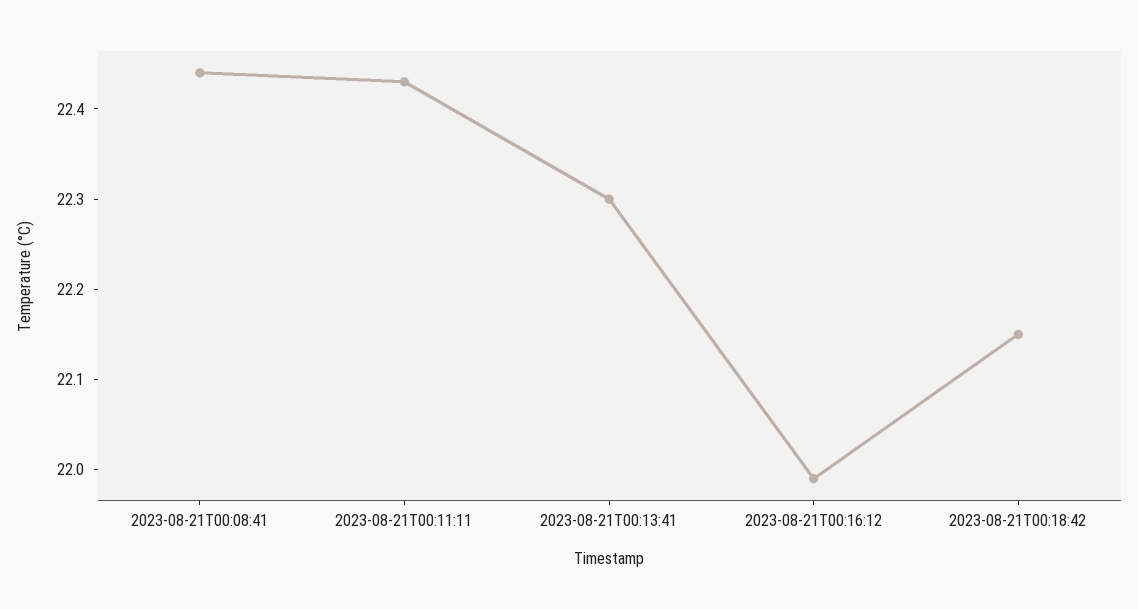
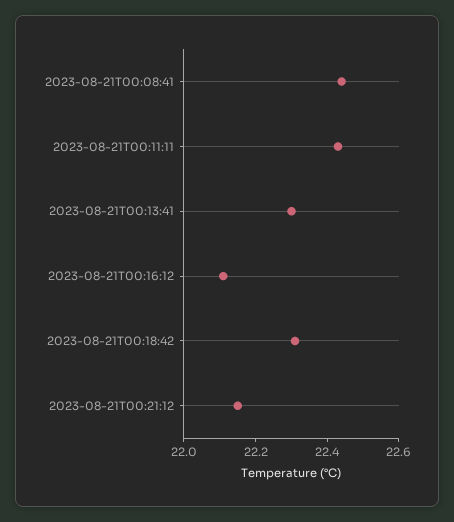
2023-08-21T00:16:12: 21.99 -> 22.1
2023-08-21T00:18:42: 22.15 -> 22.3
2023-08-21T00:21:12: none -> 22.15

